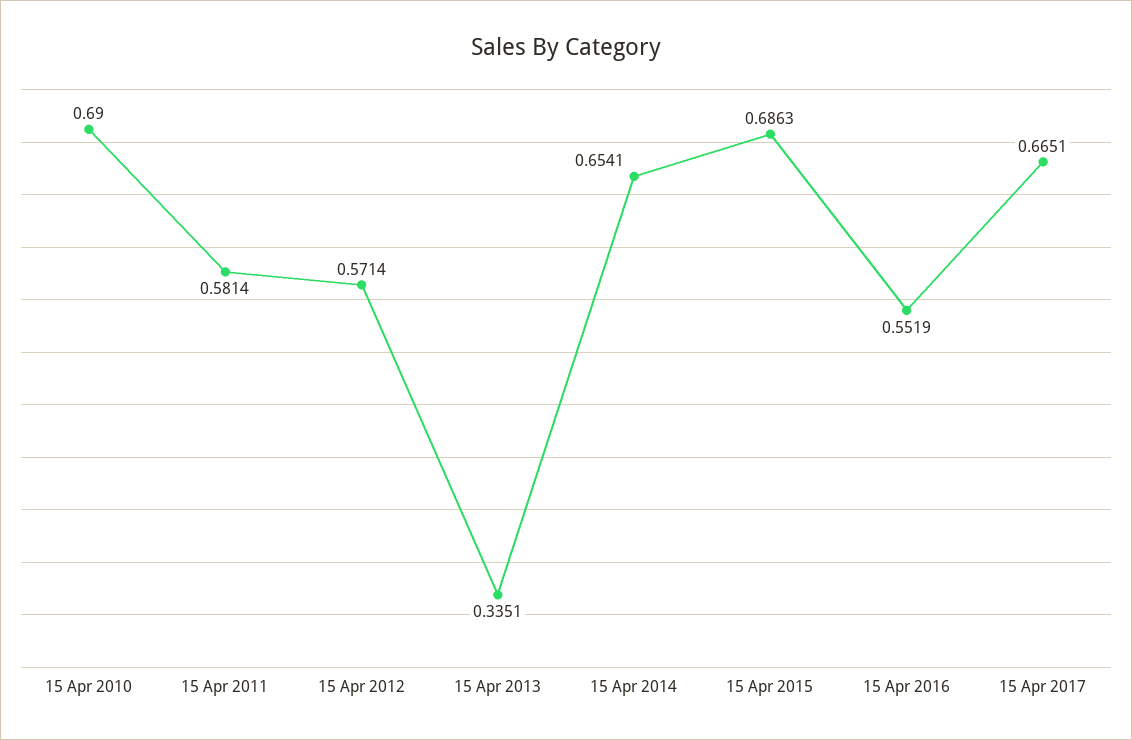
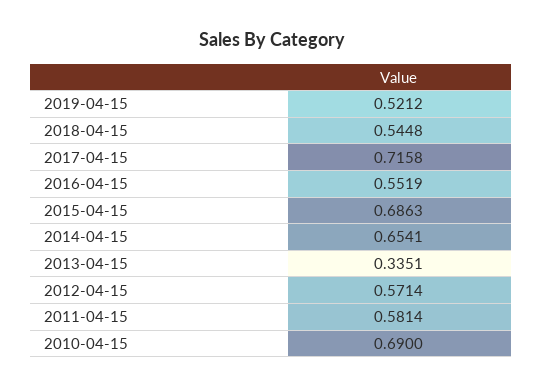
15 Apr 2017: 0.6651 -> 0.7158
2019-04-15: none -> 0.5212
2018-04-15: none -> 0.5448

